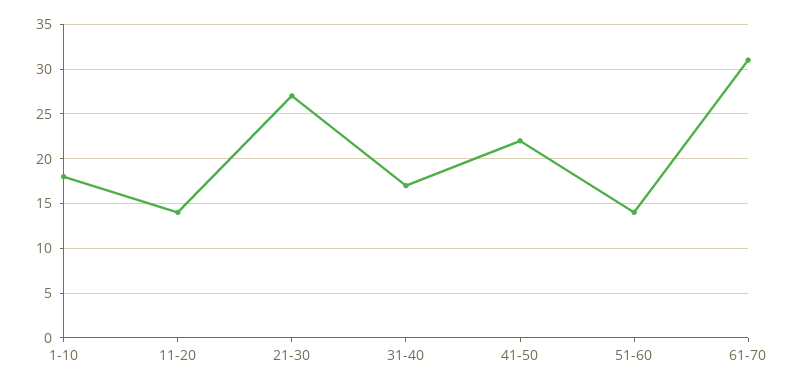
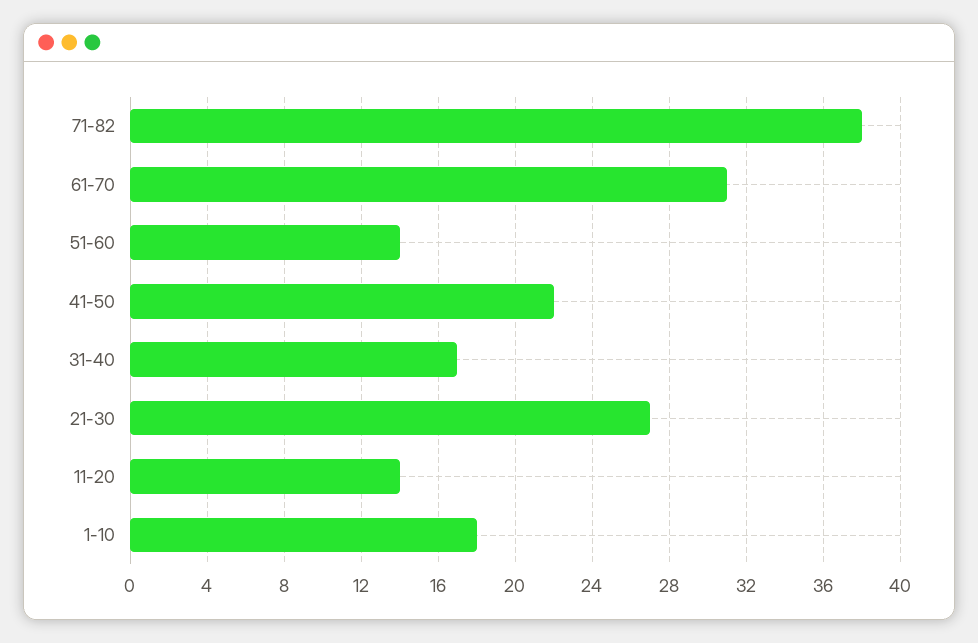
71-82: none -> 38

